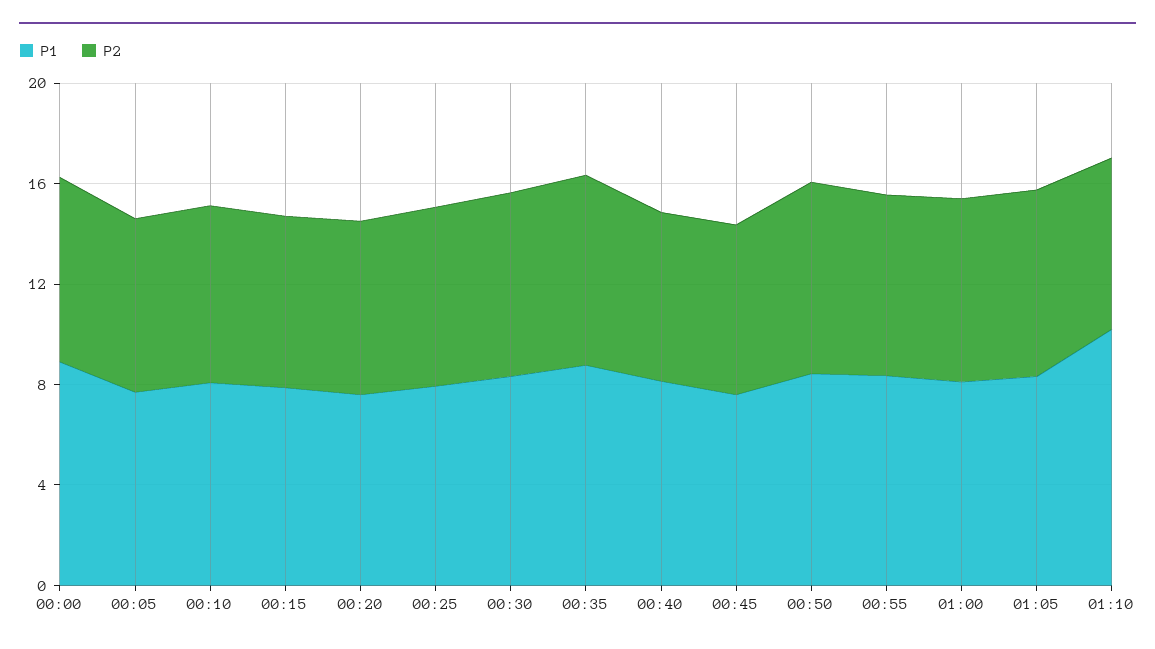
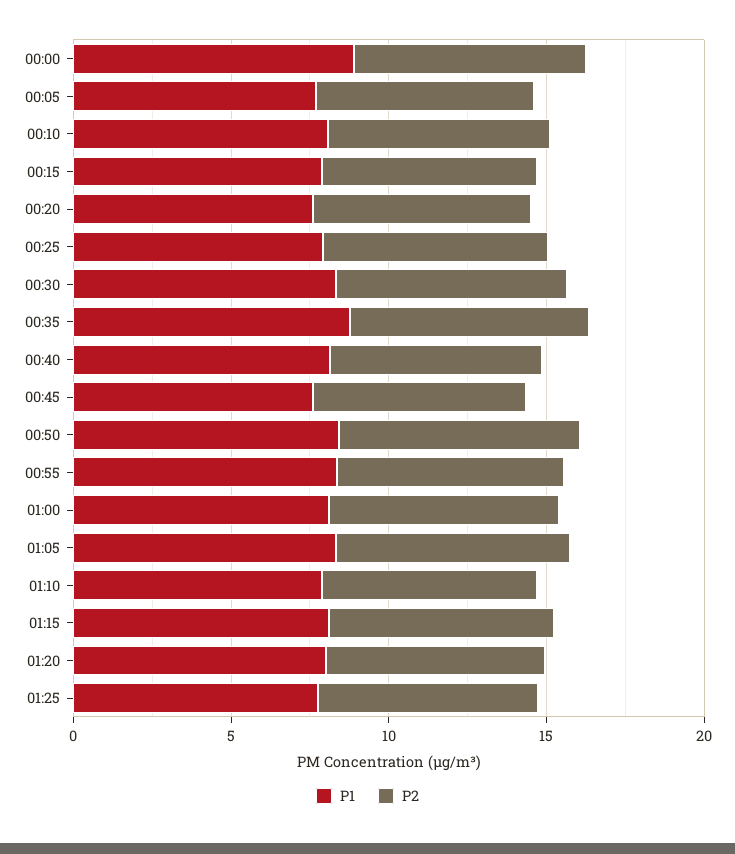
P1, 01:10: 10 -> 8
P1, 01:15: none -> 8
P2, 01:15: none -> 7
P1, 01:20: none -> 8
P2, 01:20: none -> 7
P1, 01:25: none -> 8
P2, 01:25: none -> 7

